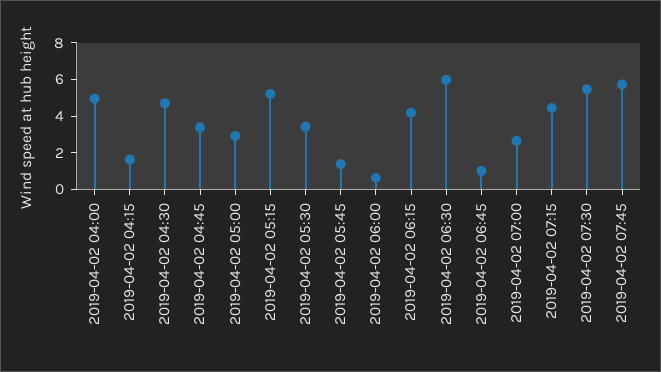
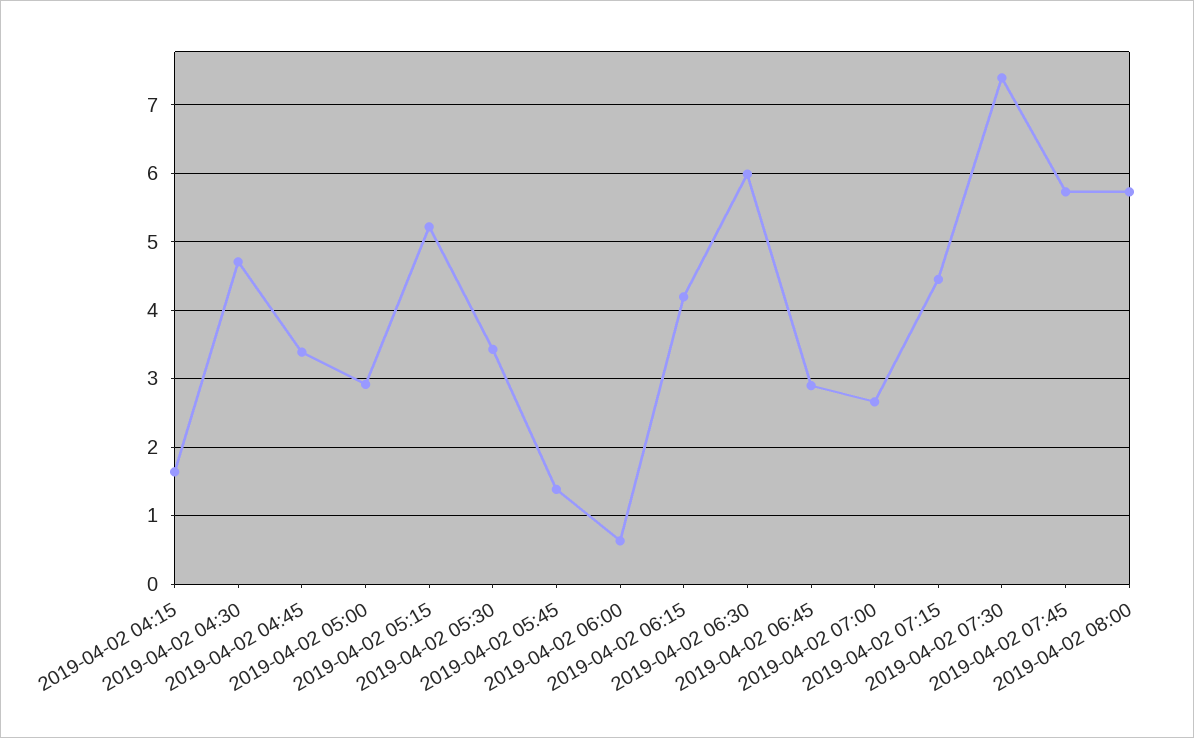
2019-04-02 04:00: 5 -> none
2019-04-02 06:45: 1 -> 2.9
2019-04-02 07:30: 5.5 -> 7.4
2019-04-02 08:00: none -> 5.7

